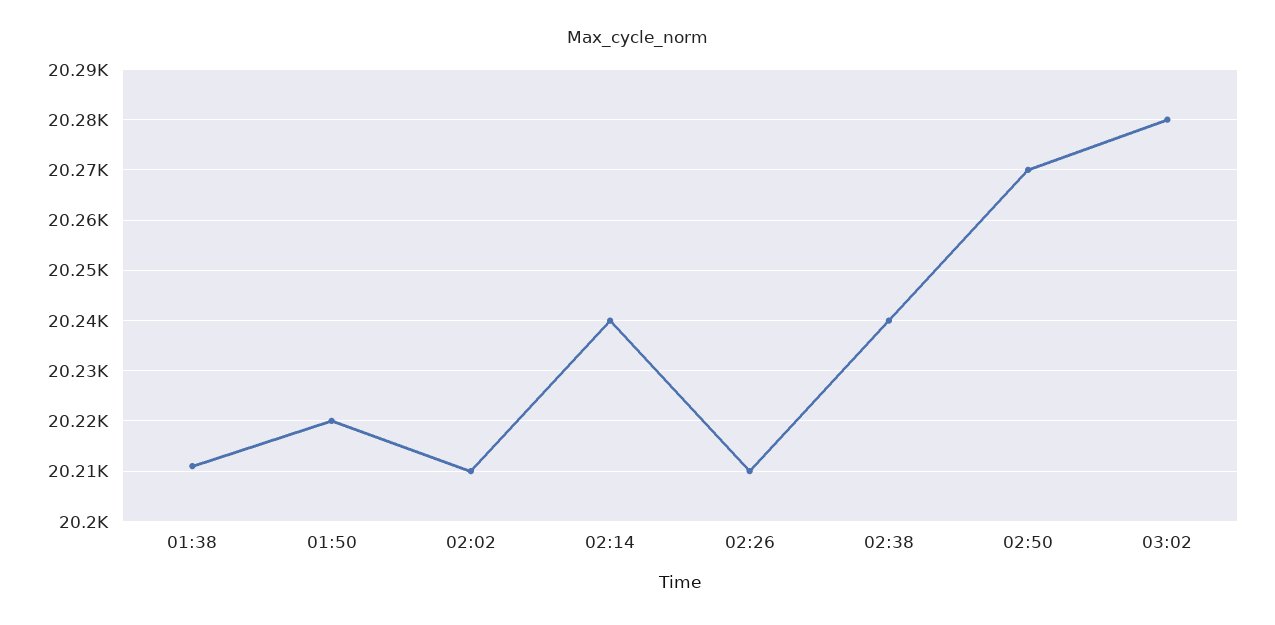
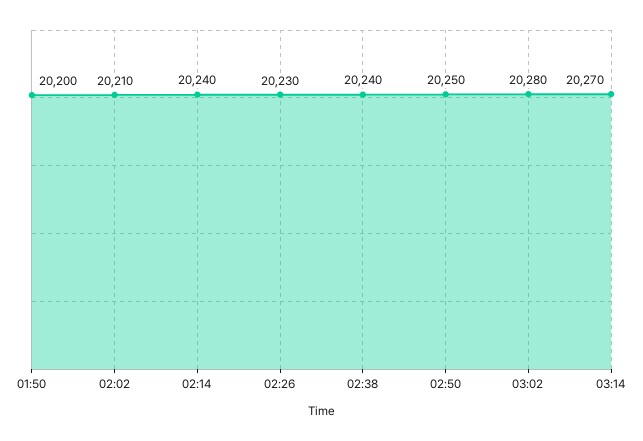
01:38: 20210 -> none
01:50: 20220 -> 20200
02:26: 20210 -> 20230
02:50: 20270 -> 20250
03:14: none -> 20270

